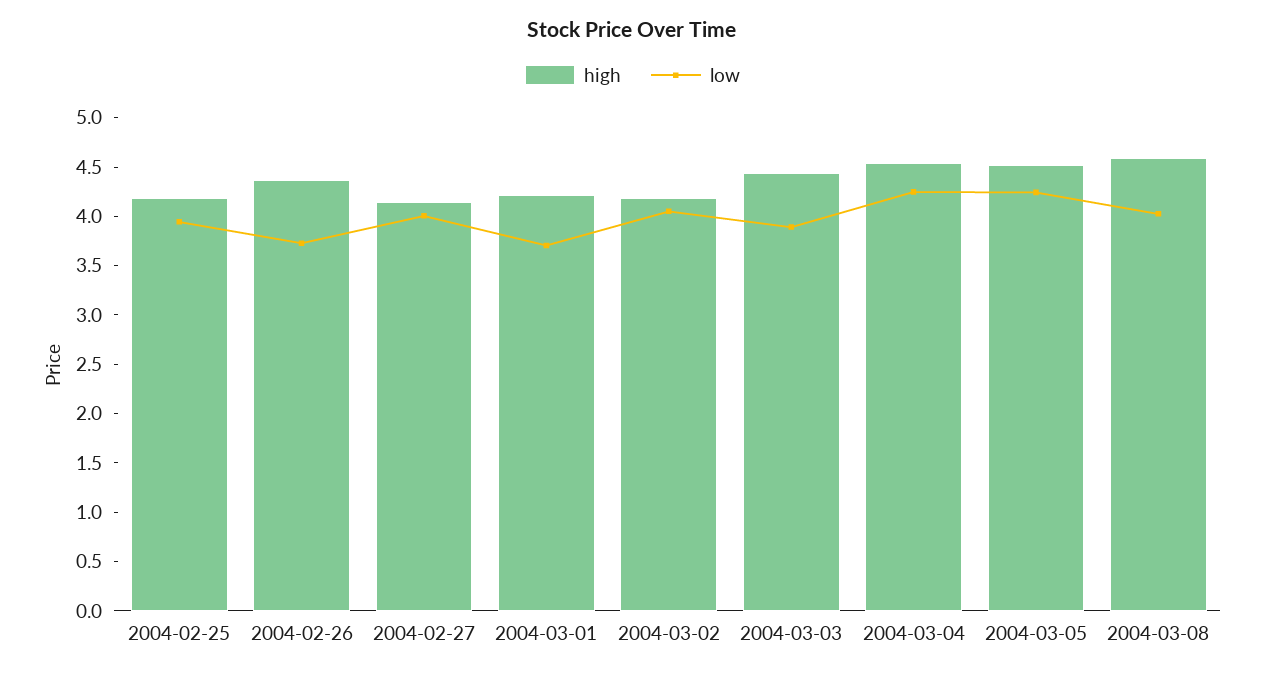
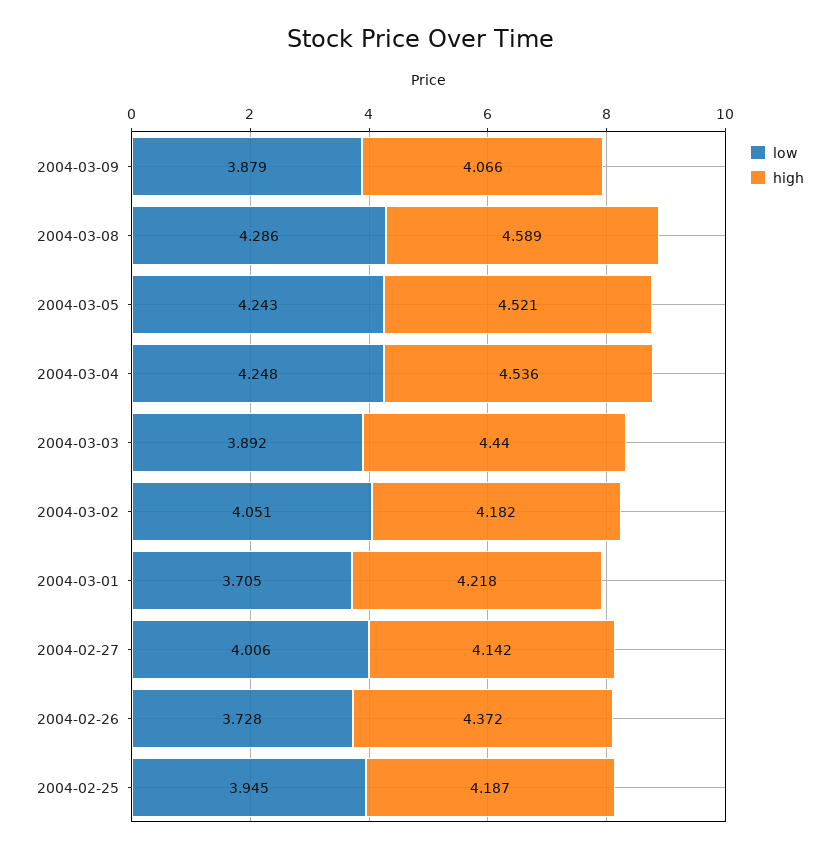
low, 2004-03-08: 4 -> 4.286
low, 2004-03-09: none -> 3.879
high, 2004-03-09: none -> 4.066

